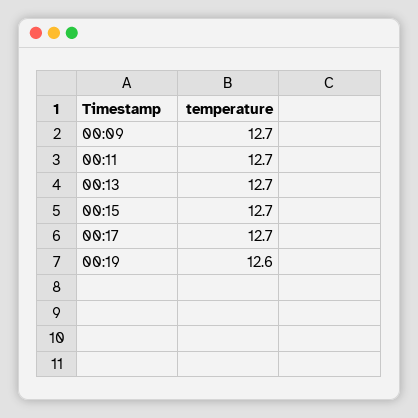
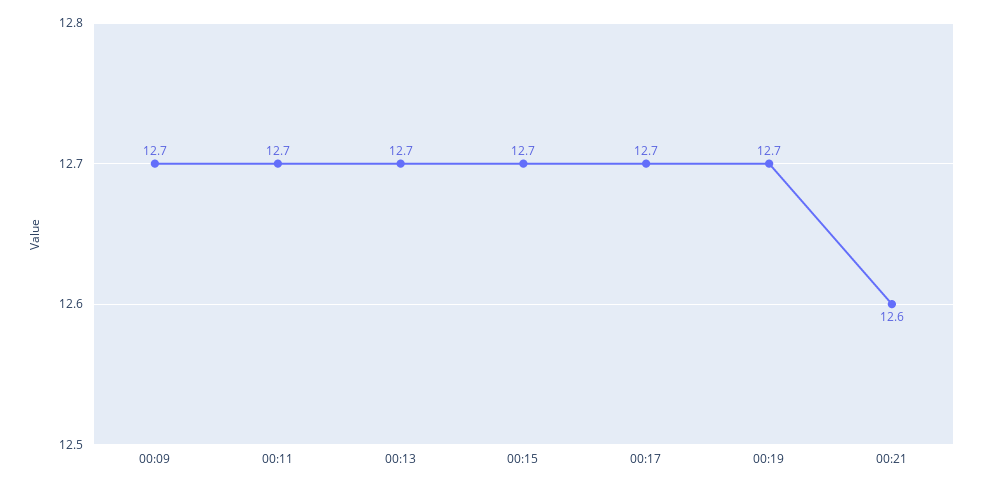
00:19: 12.6 -> 12.7
00:21: none -> 12.6

